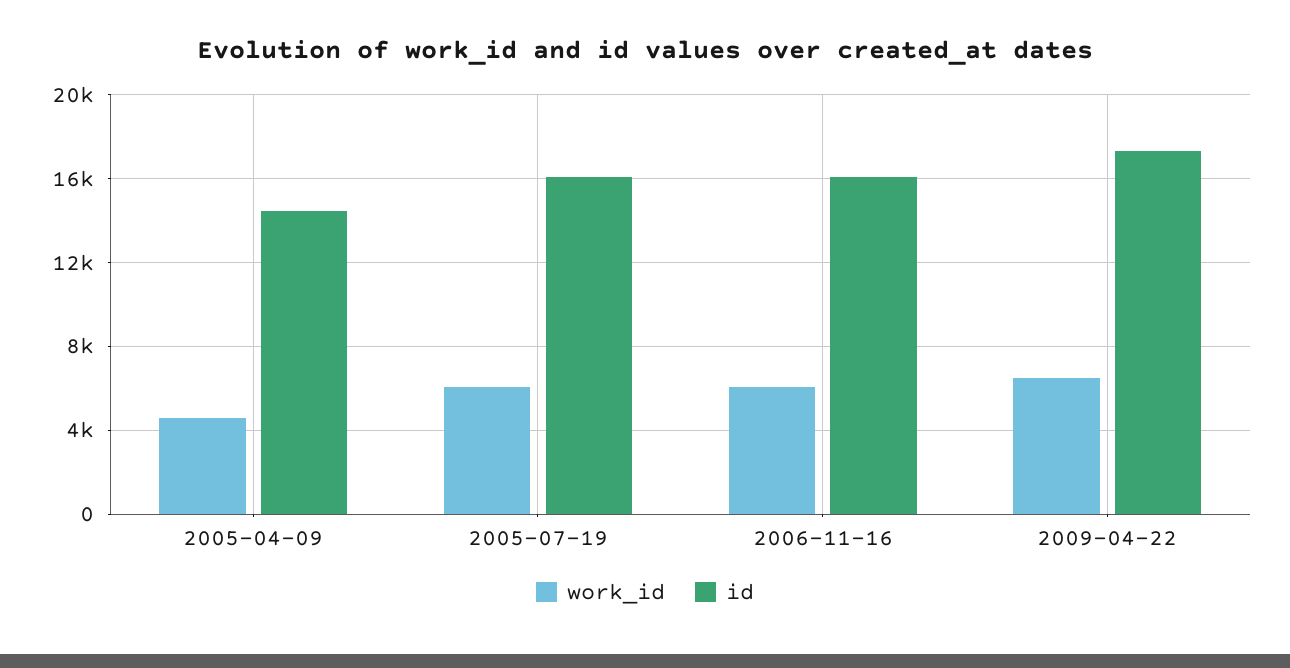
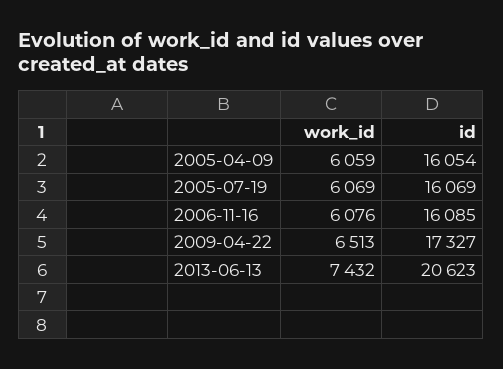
work_id, 2005-04-09: 4500 -> 6059
id, 2005-04-09: 14500 -> 16054
work_id, 2013-06-13: none -> 7432
id, 2013-06-13: none -> 20623

